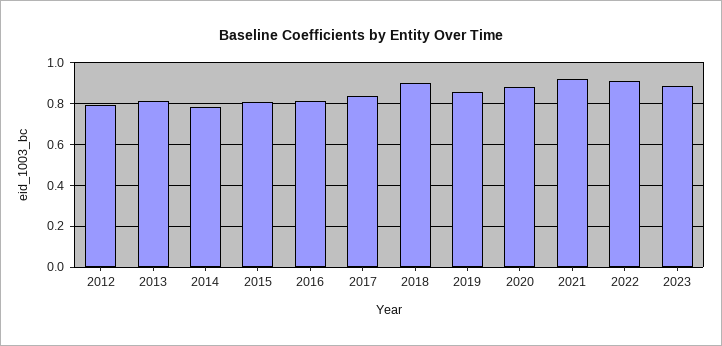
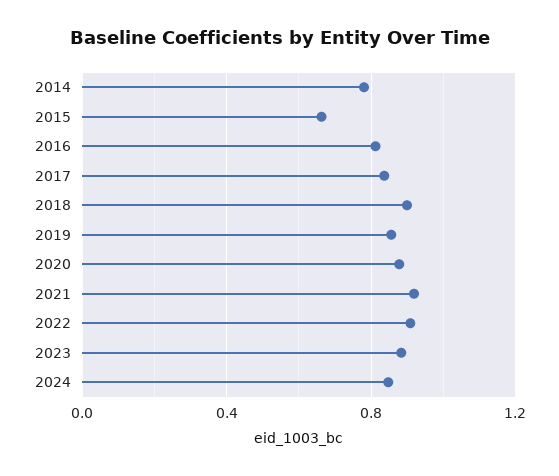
2012: 0.8 -> none
2013: 0.8 -> none
2015: 0.8 -> 0.65
2024: none -> 0.85

